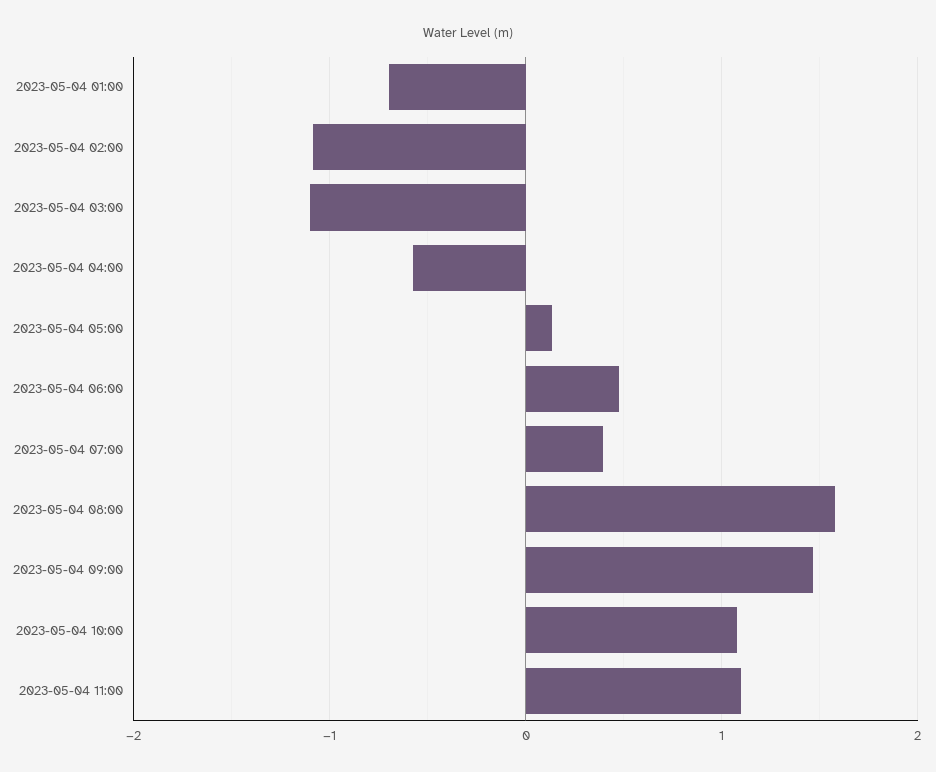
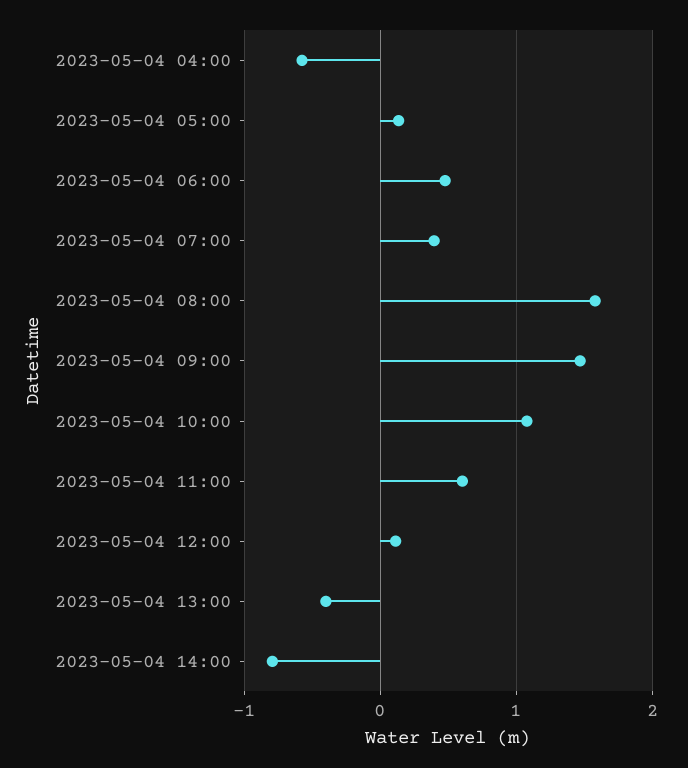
2023-05-04 01:00: -0.7 -> none
2023-05-04 02:00: -1.1 -> none
2023-05-04 03:00: -1.1 -> none
2023-05-04 11:00: 1.1 -> 0.6
2023-05-04 12:00: none -> 0.1
2023-05-04 13:00: none -> -0.4
2023-05-04 14:00: none -> -0.8

